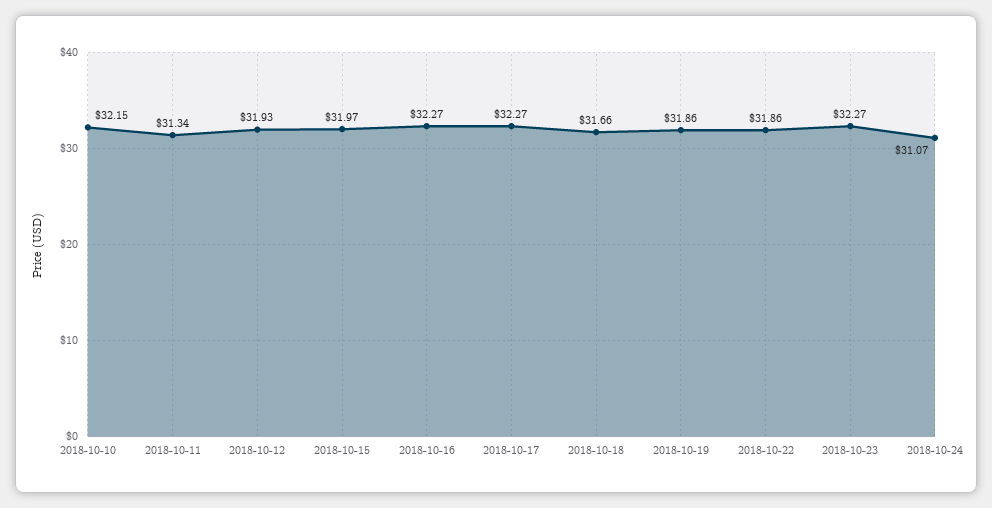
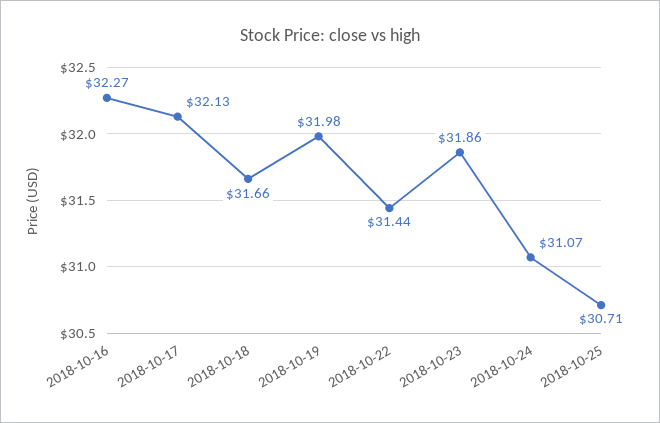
2018-10-10: 32.15 -> none
2018-10-11: 31.34 -> none
2018-10-12: 31.93 -> none
2018-10-15: 31.97 -> none
2018-10-17: 32.27 -> 32.13
2018-10-19: 31.86 -> 31.98
2018-10-22: 31.86 -> 31.44
2018-10-23: 32.27 -> 31.86
2018-10-25: none -> 30.71

